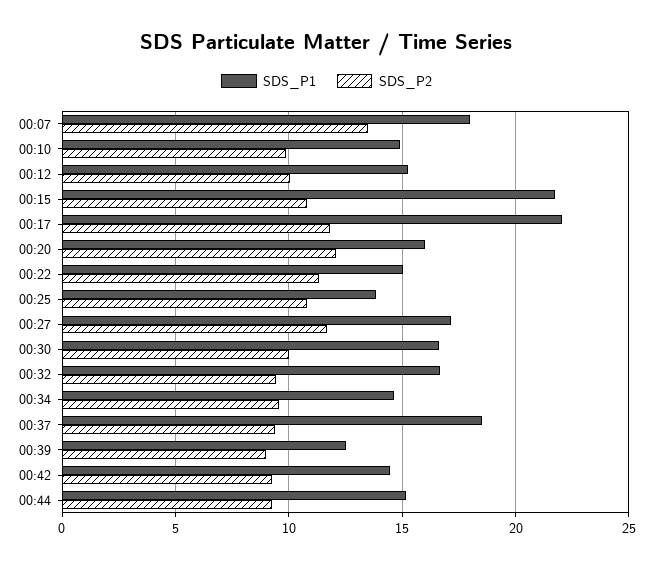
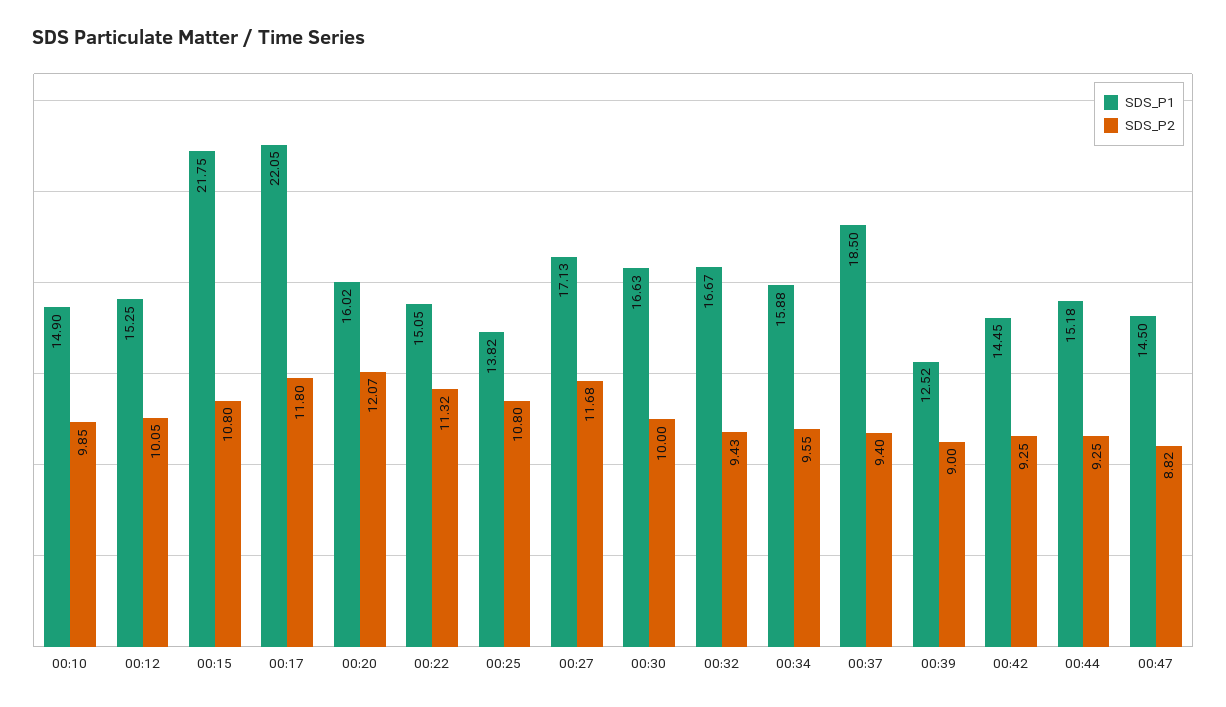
SDS_P1, 00:07: 18 -> none
SDS_P2, 00:07: 13.5 -> none
SDS_P1, 00:34: 14.5 -> 15.88
SDS_P1, 00:47: none -> 14.5
SDS_P2, 00:47: none -> 8.82

